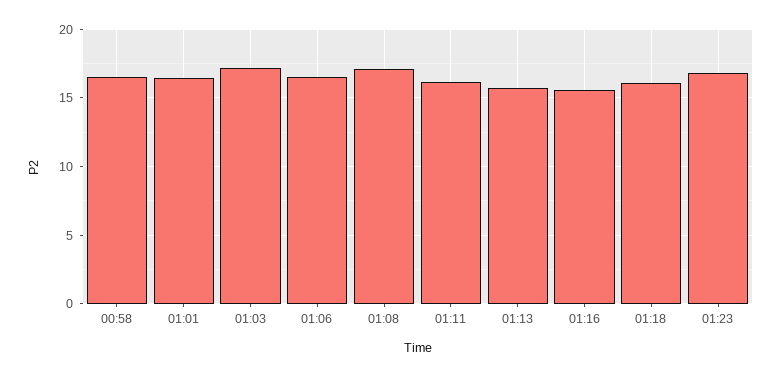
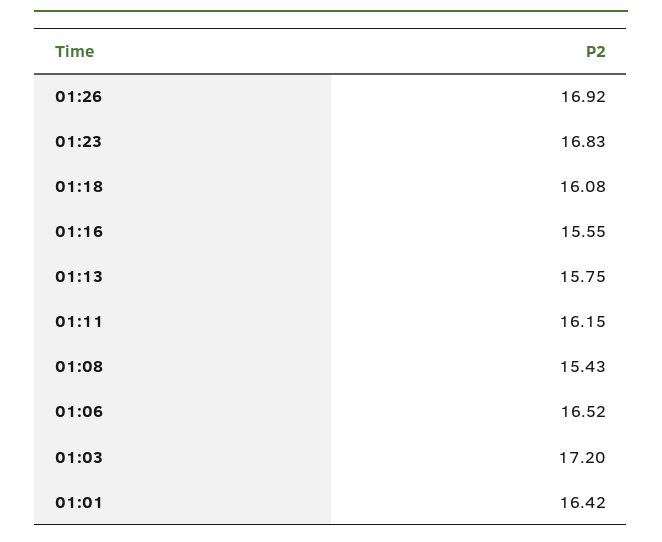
00:58: 16.5 -> none
01:08: 17 -> 15.43
01:26: none -> 16.92

